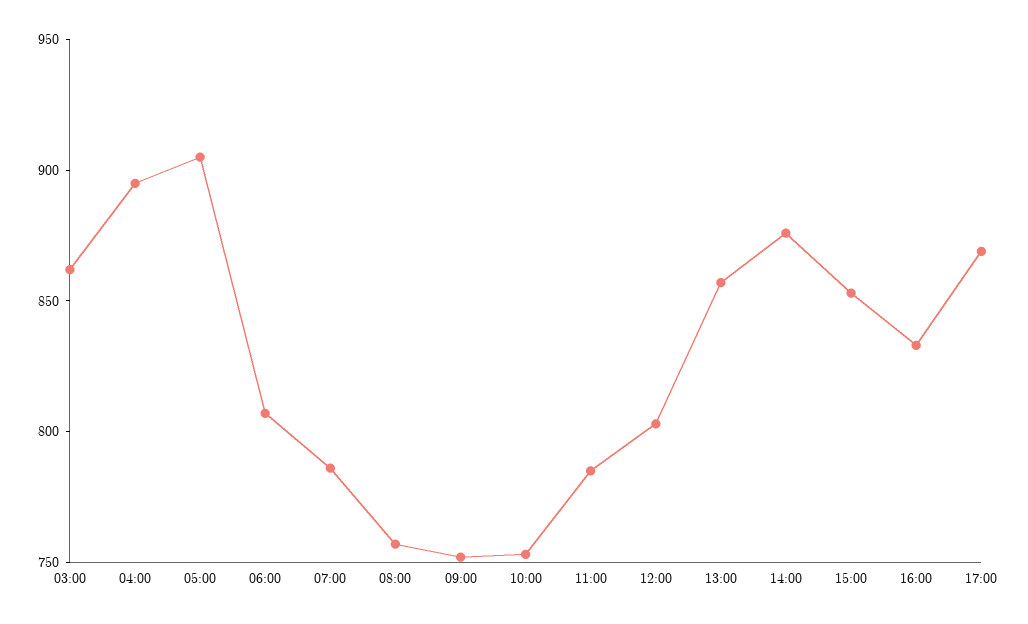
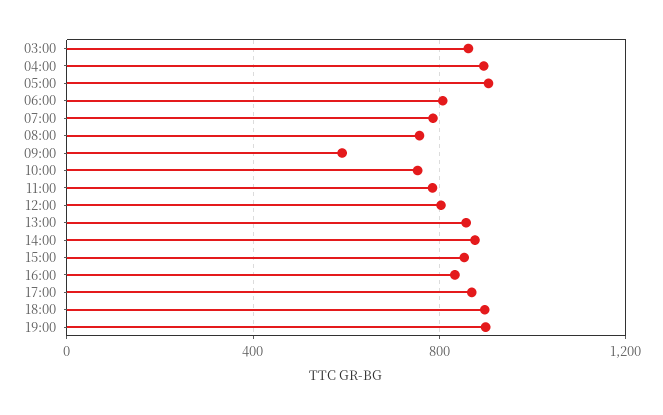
09:00: 750 -> 600
18:00: none -> 900
19:00: none -> 900

